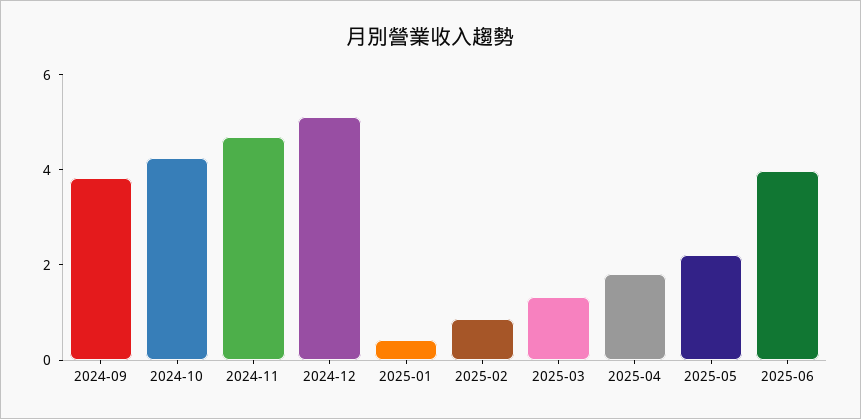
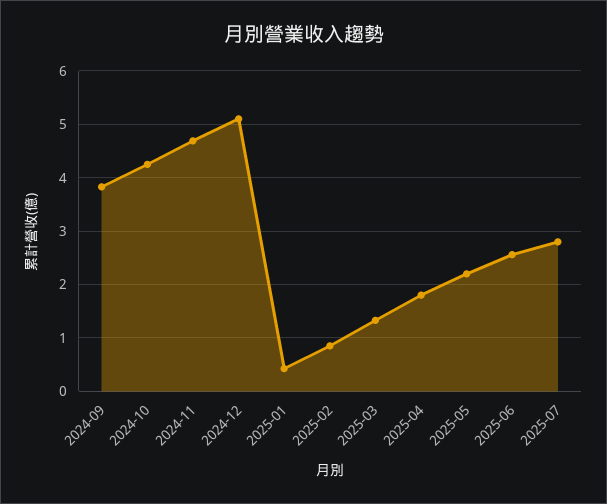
2025-06: 4 -> 2.6
2025-07: none -> 2.8

